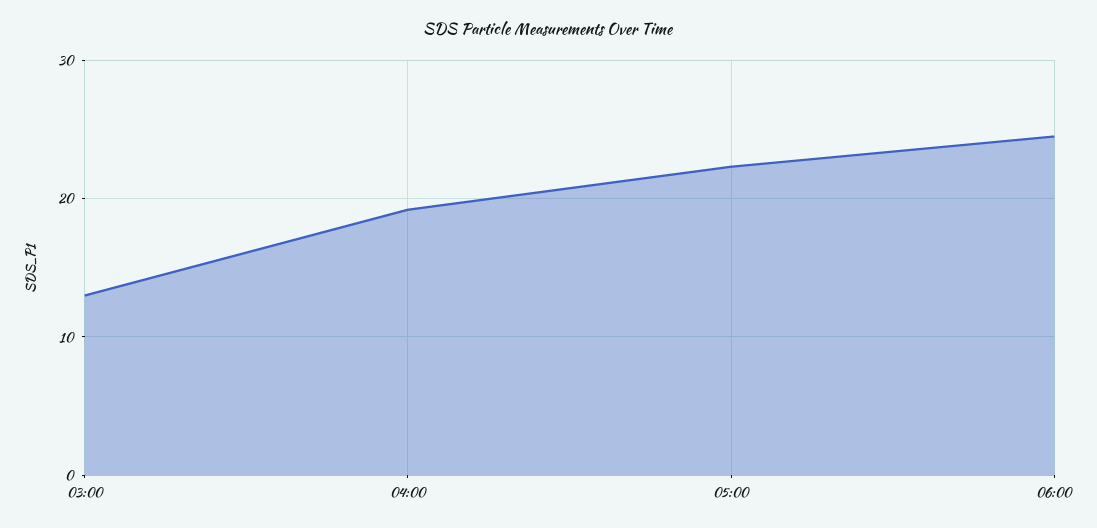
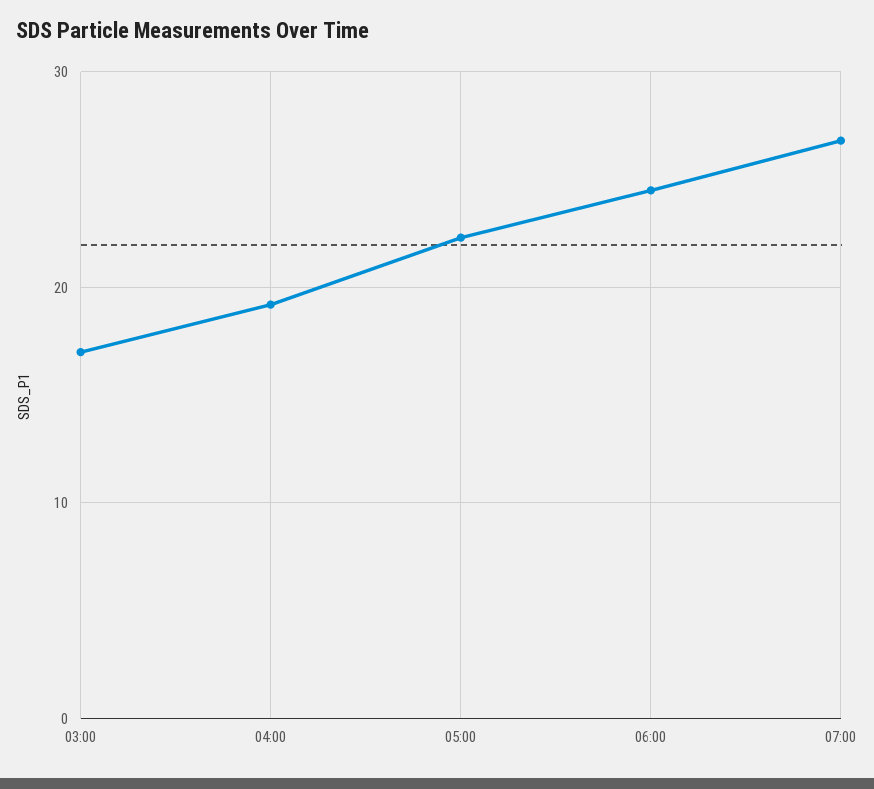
03:00: 13 -> 17
07:00: none -> 27

